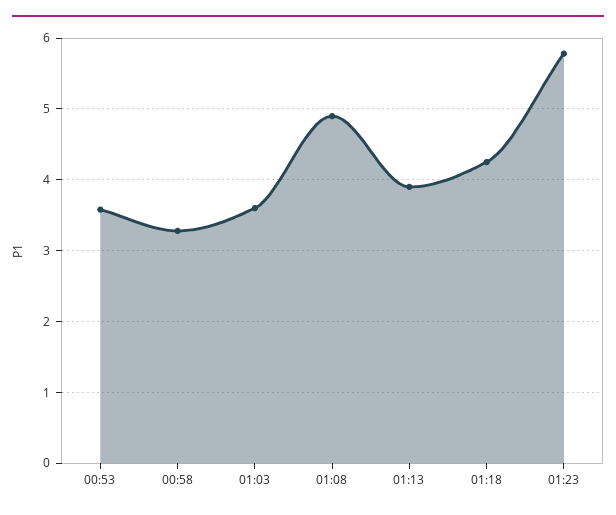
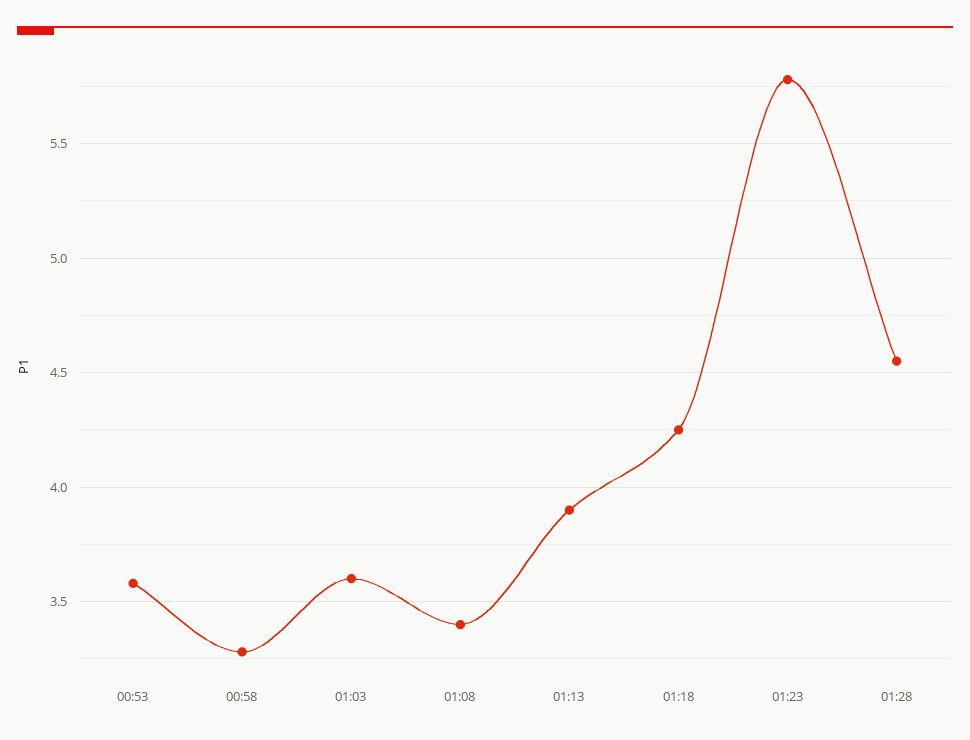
01:08: 4.9 -> 3.4
01:28: none -> 4.55

